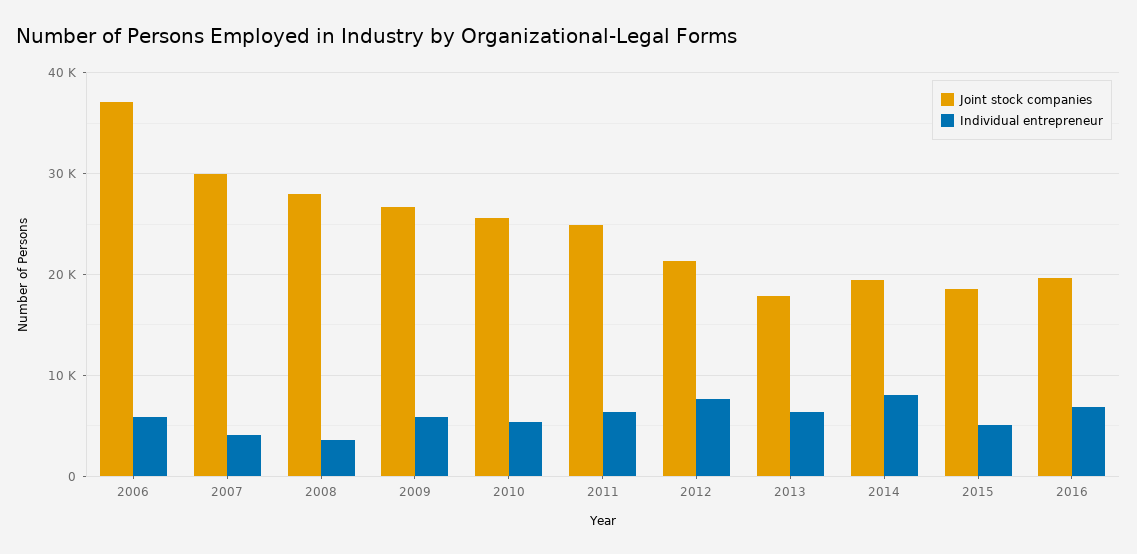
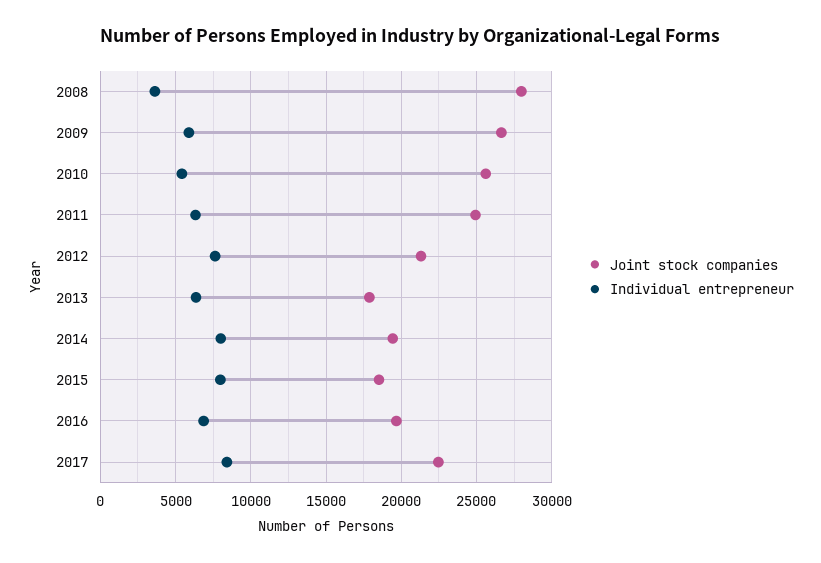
Joint stock companies, 2006: 37000 -> none
Individual entrepreneur, 2006: 6000 -> none
Joint stock companies, 2007: 30000 -> none
Individual entrepreneur, 2007: 4000 -> none
Individual entrepreneur, 2015: 5000 -> 8000
Joint stock companies, 2017: none -> 22500
Individual entrepreneur, 2017: none -> 8500

